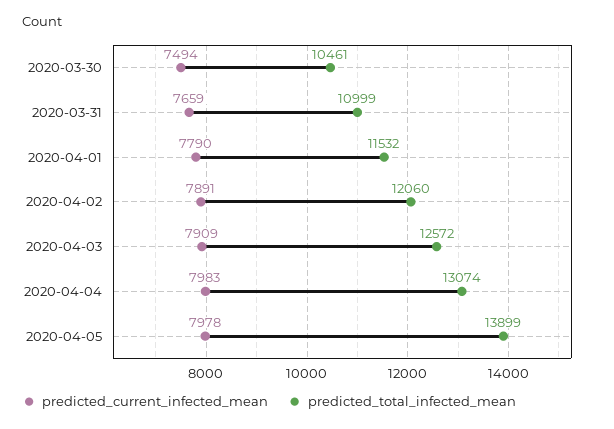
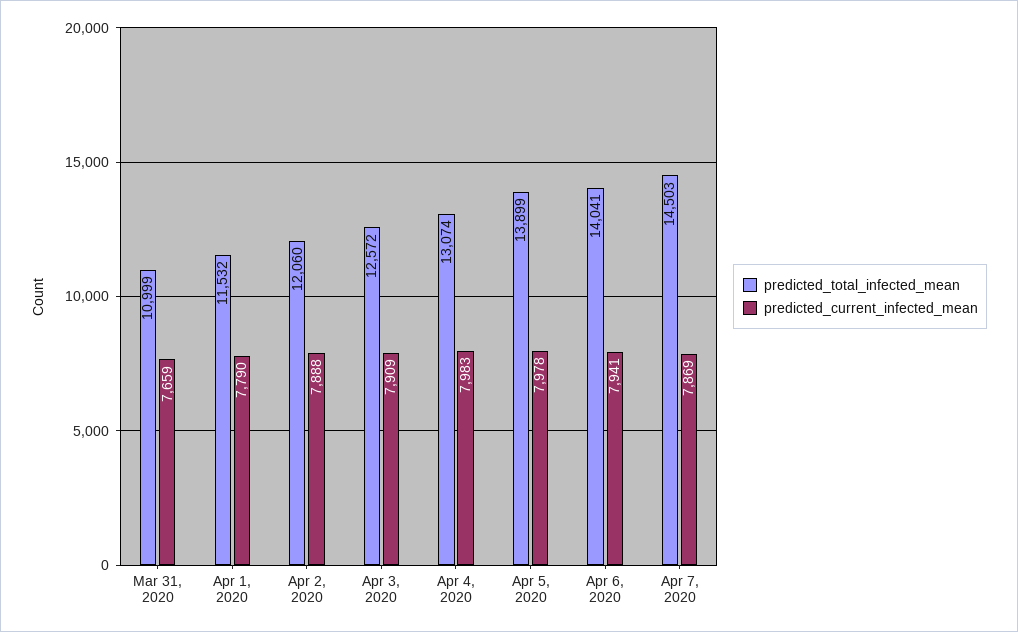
predicted_current_infected_mean, 2020-03-30: 7494 -> none
predicted_total_infected_mean, 2020-03-30: 10461 -> none
predicted_current_infected_mean, 2020-04-02: 7891 -> 7888
predicted_total_infected_mean, Apr 6, 2020: none -> 14041
predicted_current_infected_mean, Apr 6, 2020: none -> 7941
predicted_total_infected_mean, Apr 7, 2020: none -> 14503
predicted_current_infected_mean, Apr 7, 2020: none -> 7869

